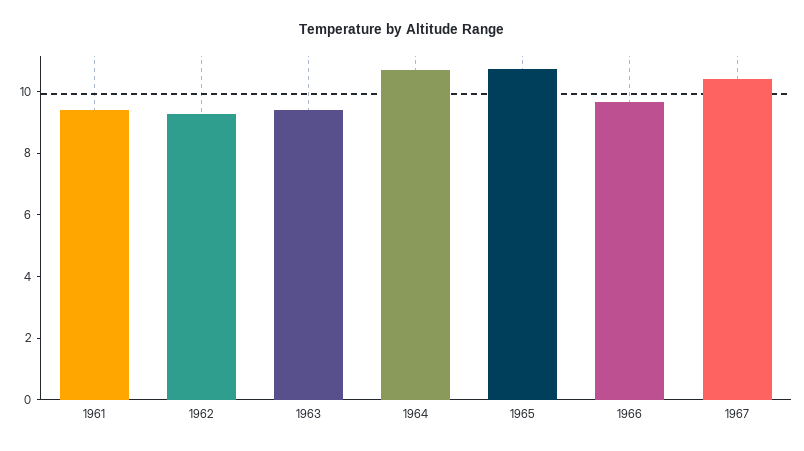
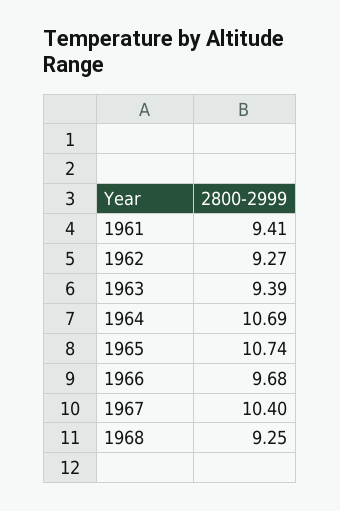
1968: none -> 9.25

